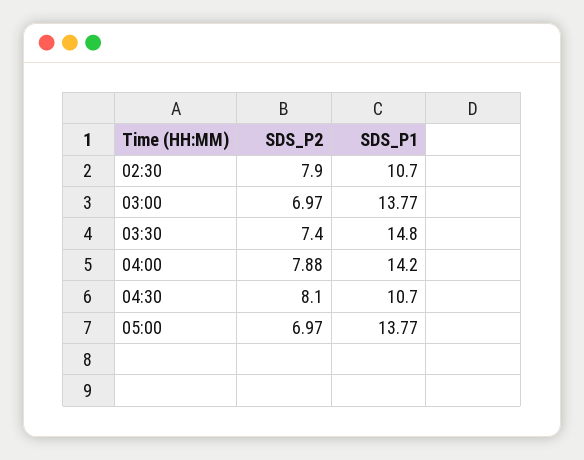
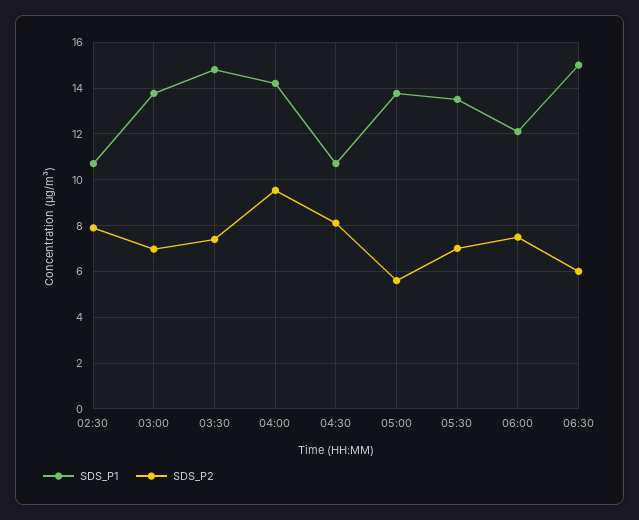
SDS_P2, 04:00: 7.88 -> 9.5
SDS_P2, 05:00: 6.97 -> 5.5
SDS_P1, 05:30: none -> 13.5
SDS_P2, 05:30: none -> 7
SDS_P1, 06:00: none -> 12
SDS_P2, 06:00: none -> 7.5
SDS_P1, 06:30: none -> 15
SDS_P2, 06:30: none -> 6

